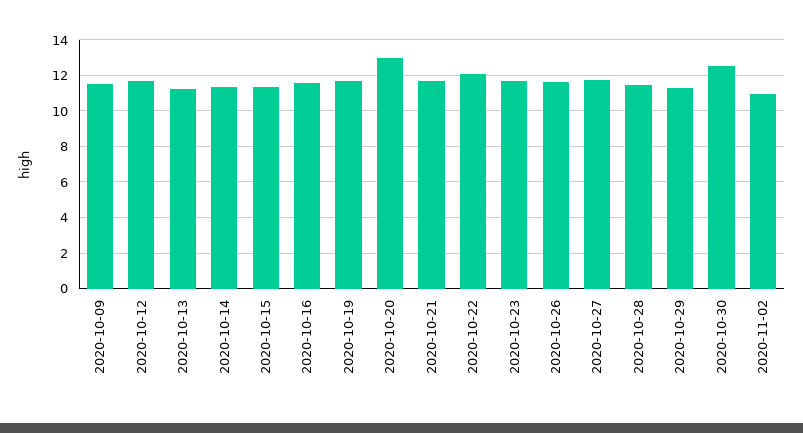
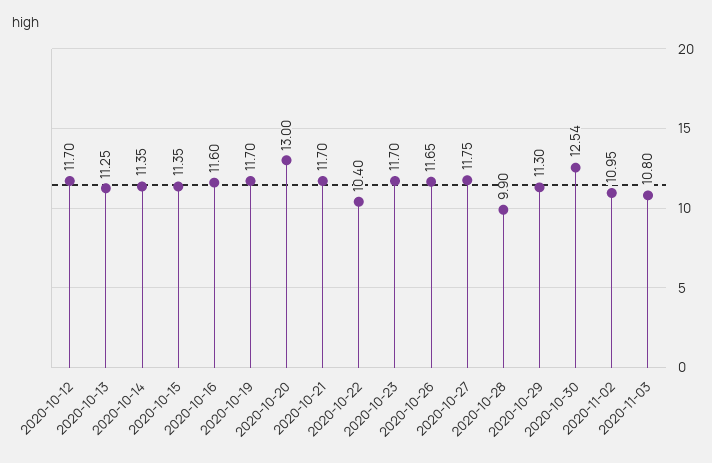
2020-10-09: 11.5 -> none
2020-10-22: 12 -> 10.4
2020-10-28: 11.5 -> 9.9
2020-11-03: none -> 10.8

